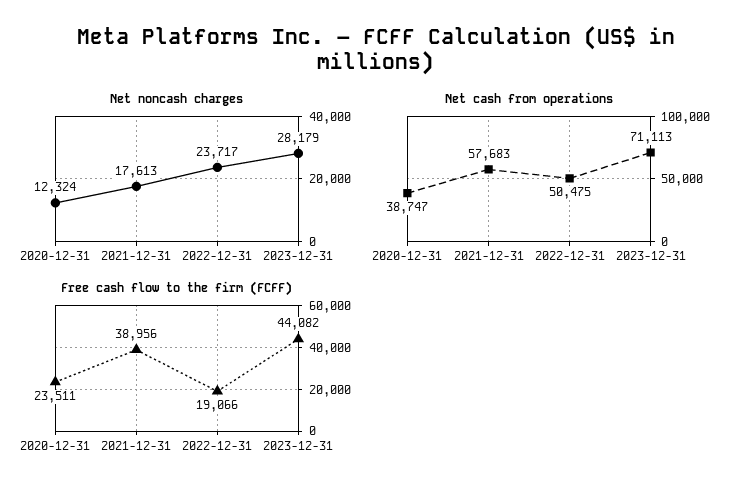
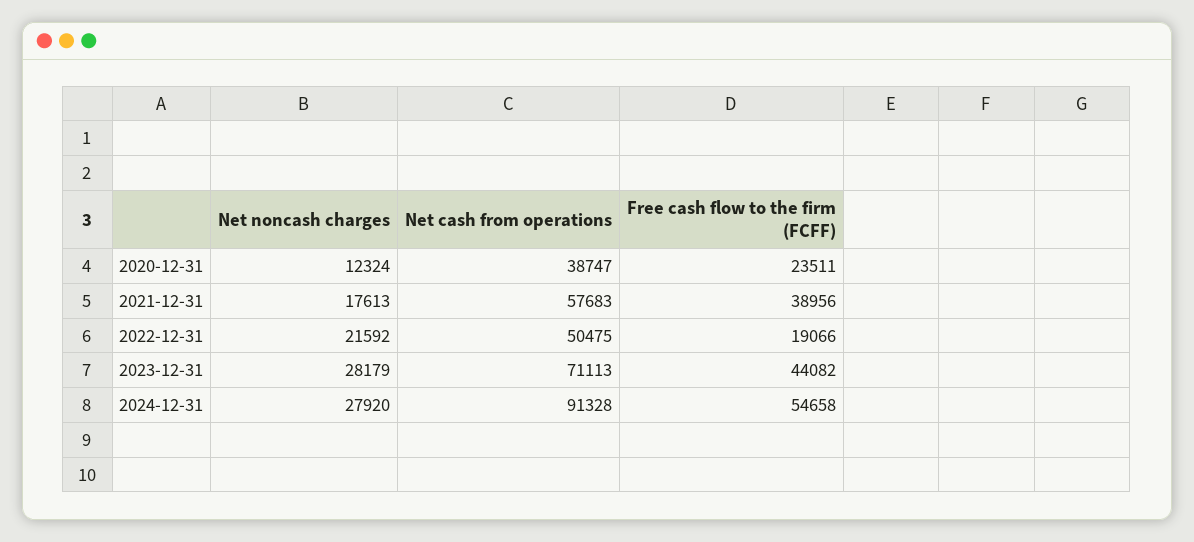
Net noncash charges, 2022-12-31: 23717 -> 21592
Net noncash charges, 2024-12-31: none -> 27920
Net cash from operations, 2024-12-31: none -> 91328
Free cash flow to the firm (FCFF), 2024-12-31: none -> 54658

